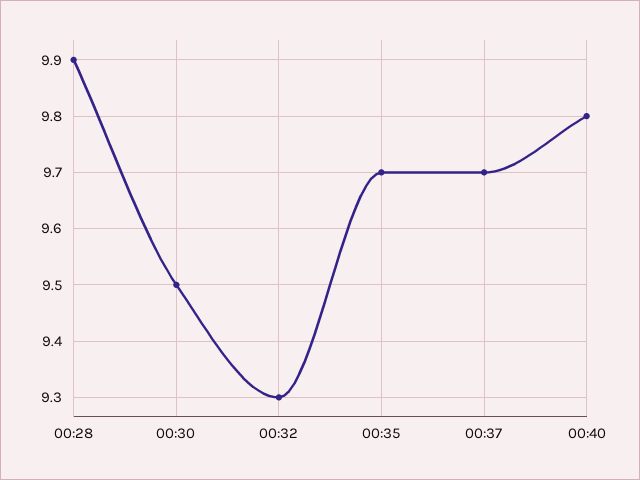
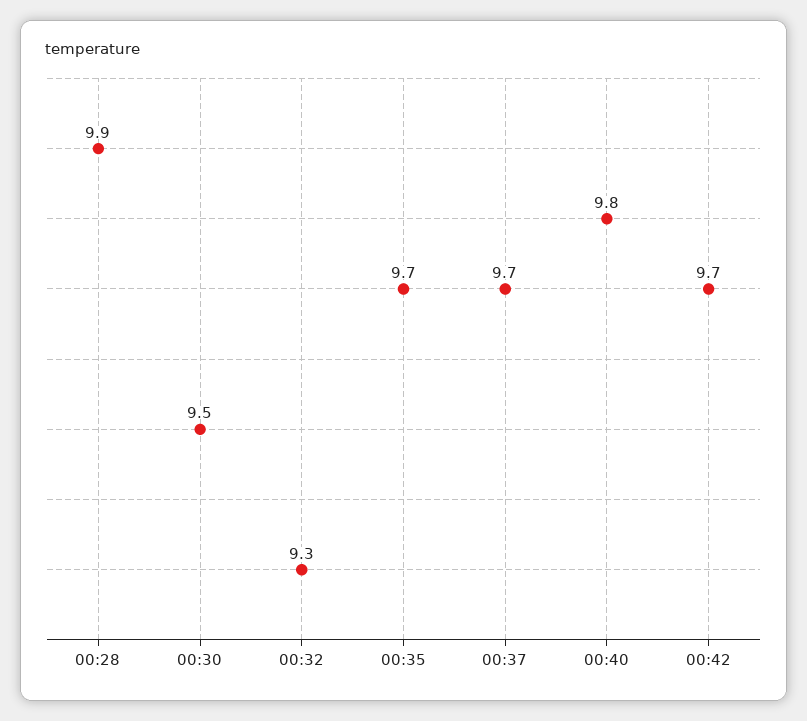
00:42: none -> 9.7

